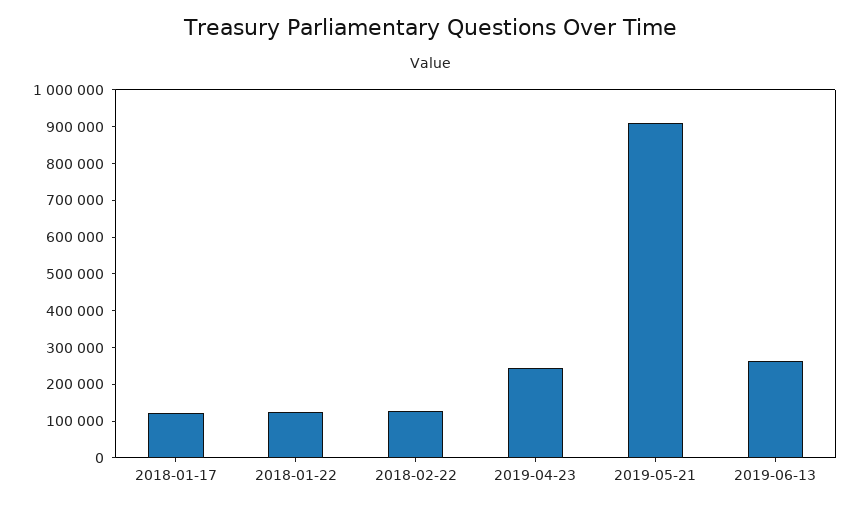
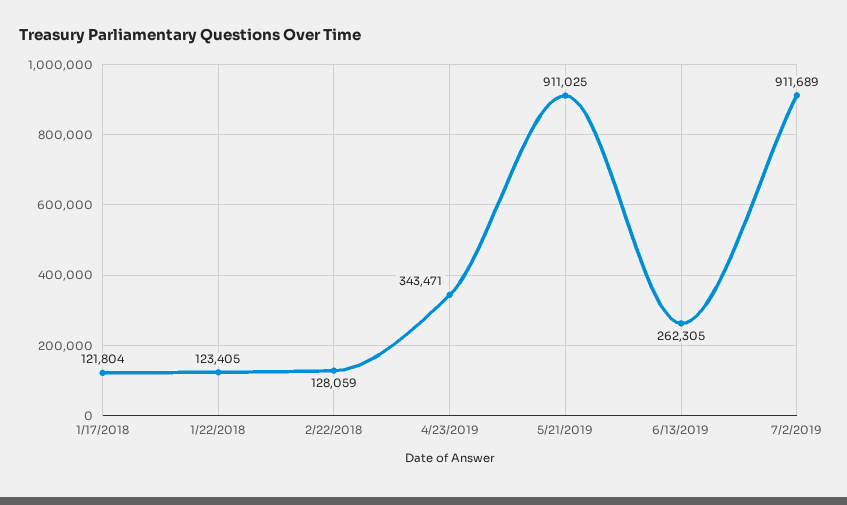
2019-04-23: 250000 -> 343471
7/2/2019: none -> 911689

